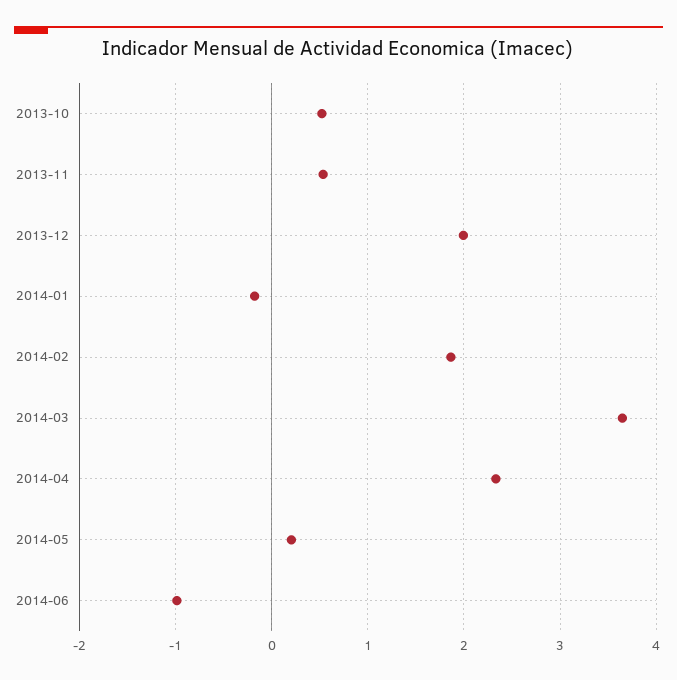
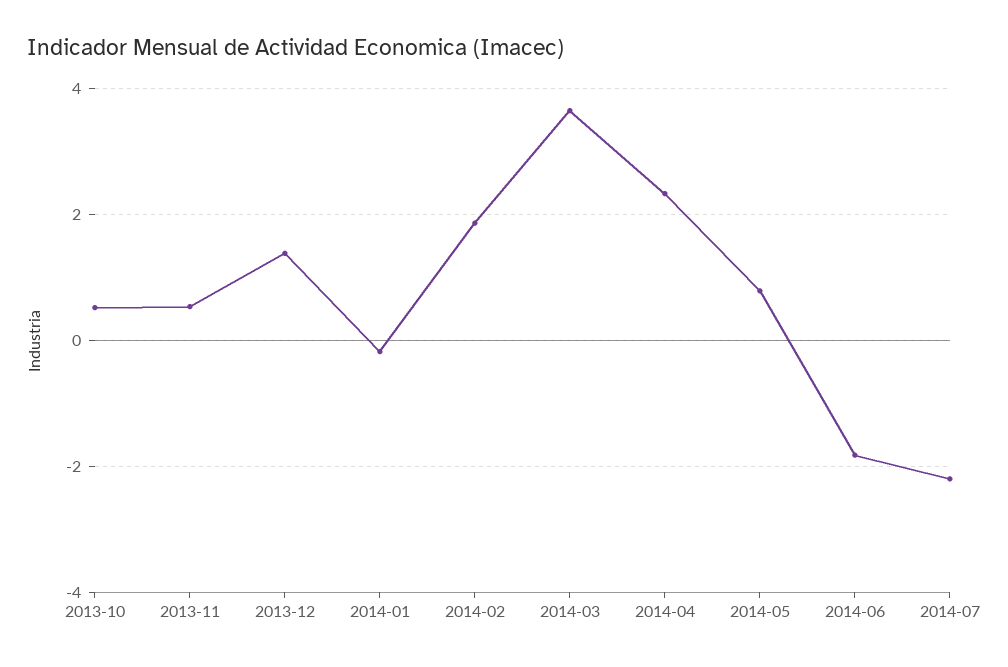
2013-12: 2 -> 1.4
2014-05: 0.2 -> 0.8
2014-06: -1 -> -1.8
2014-07: none -> -2.2

